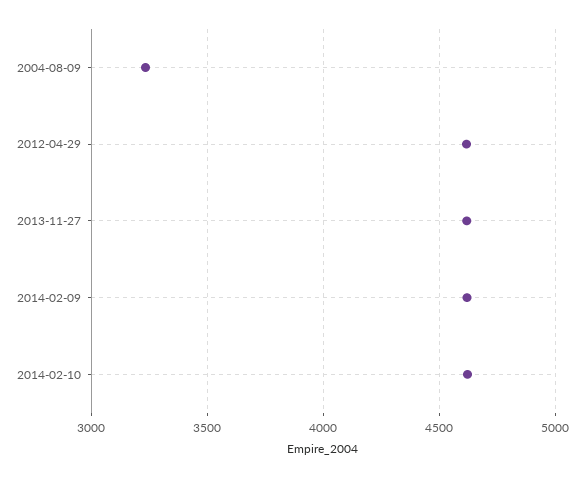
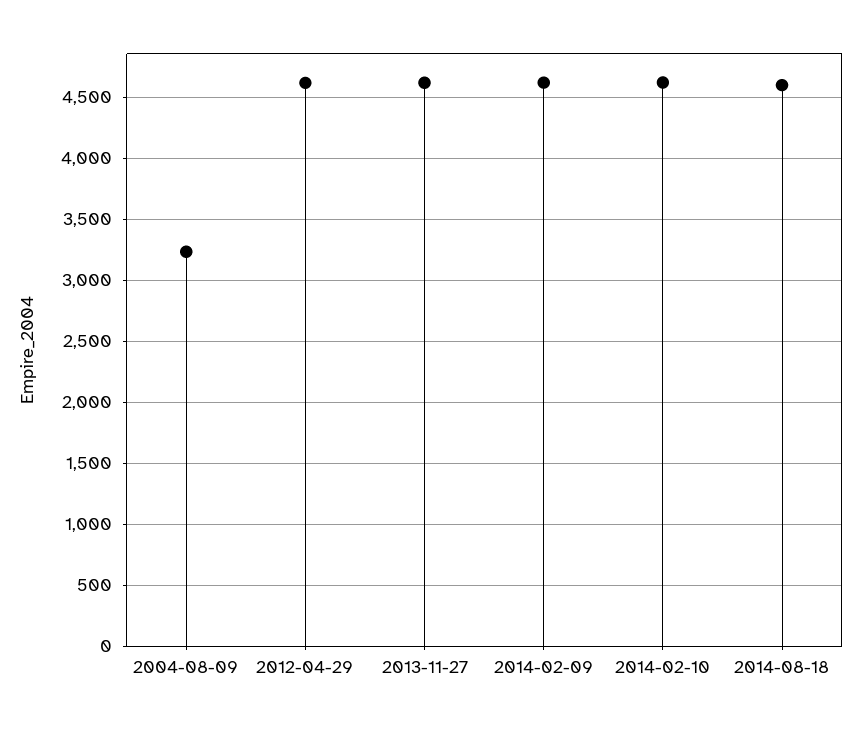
2014-08-18: none -> 4600

